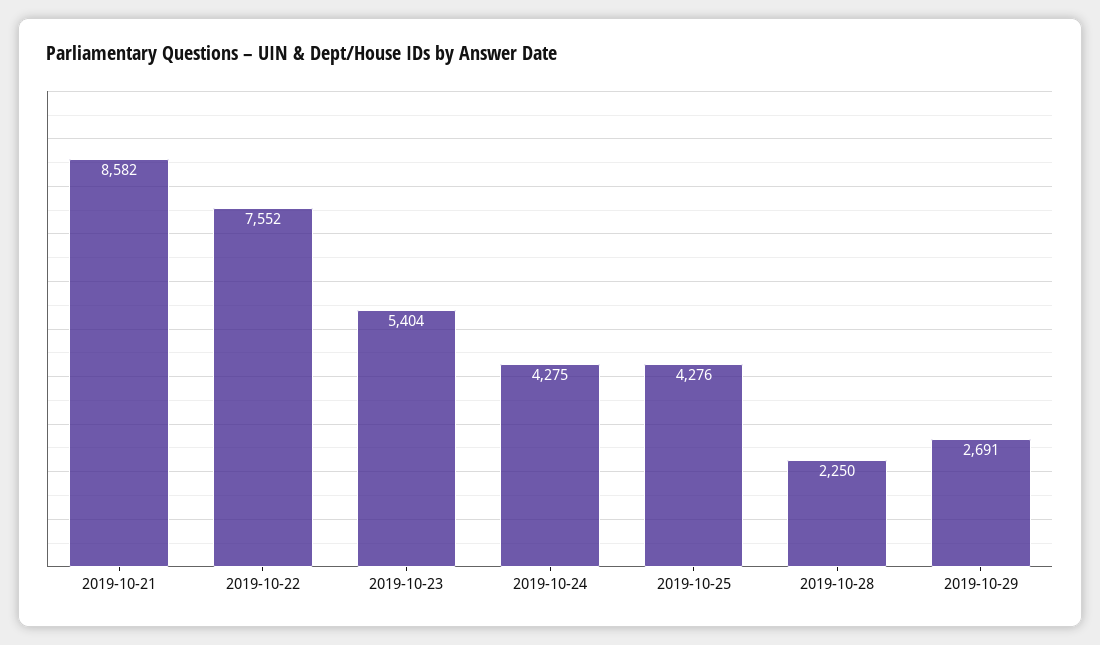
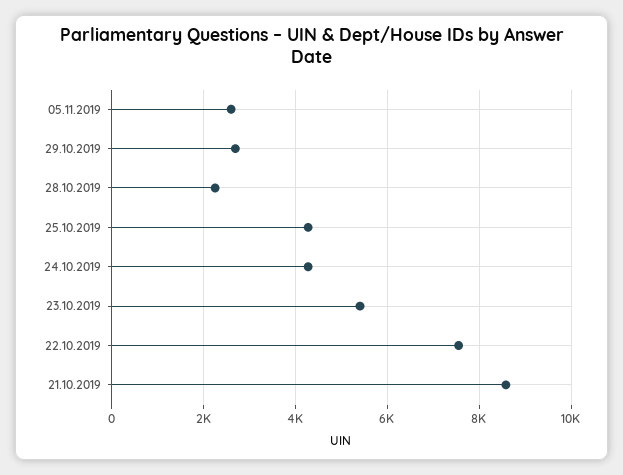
05.11.2019: none -> 2600

